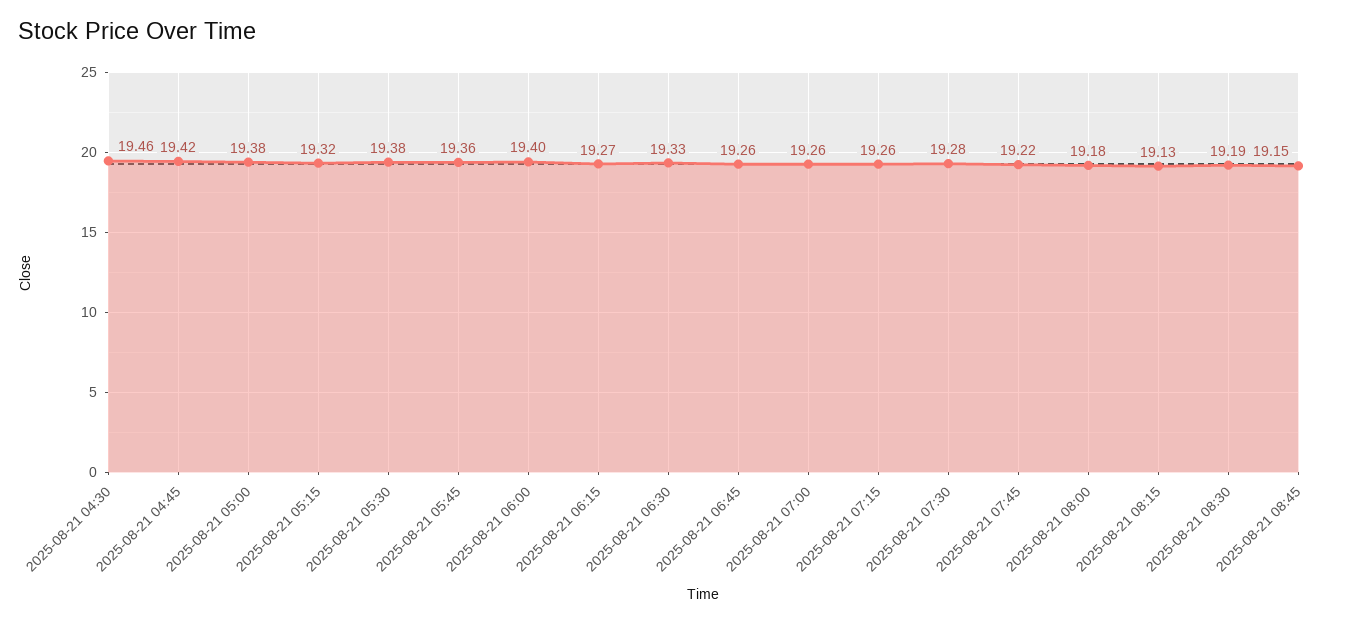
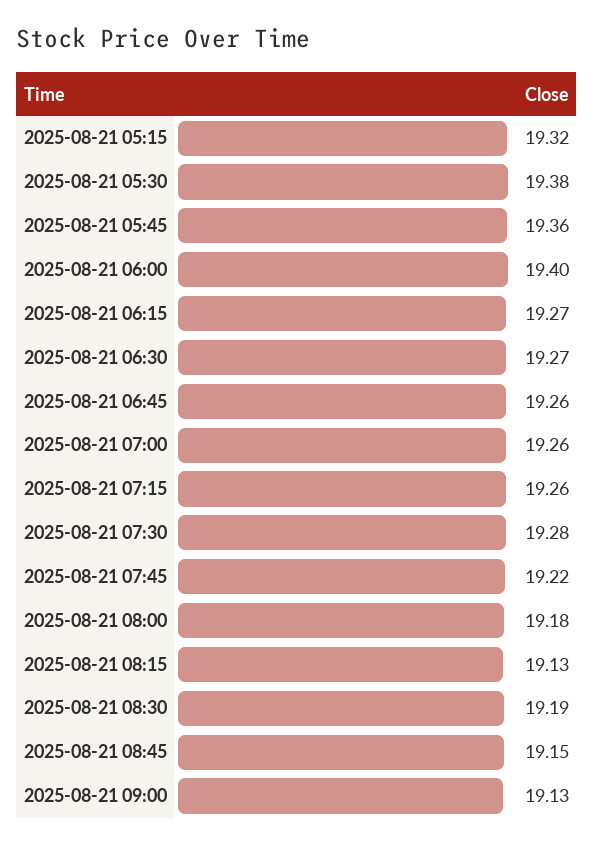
2025-08-21 04:30: 19.46 -> none
2025-08-21 04:45: 19.42 -> none
2025-08-21 05:00: 19.38 -> none
2025-08-21 06:30: 19.33 -> 19.27
2025-08-21 09:00: none -> 19.13

